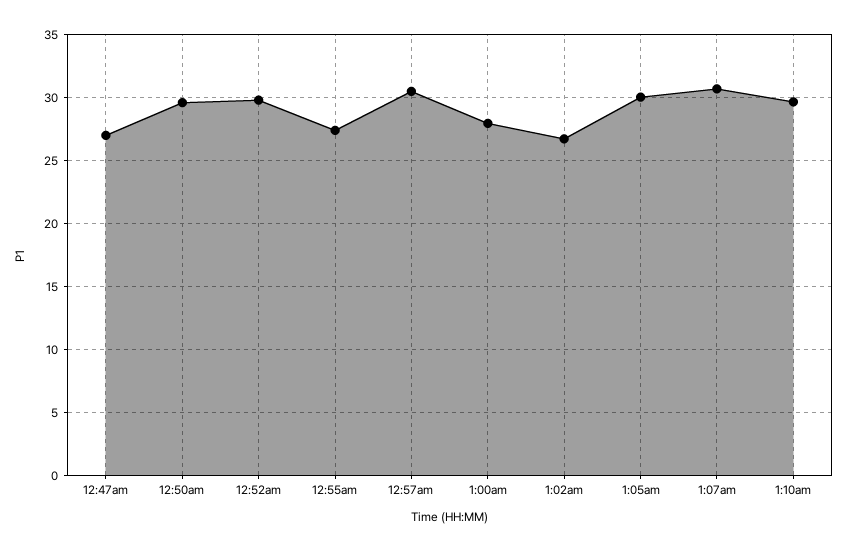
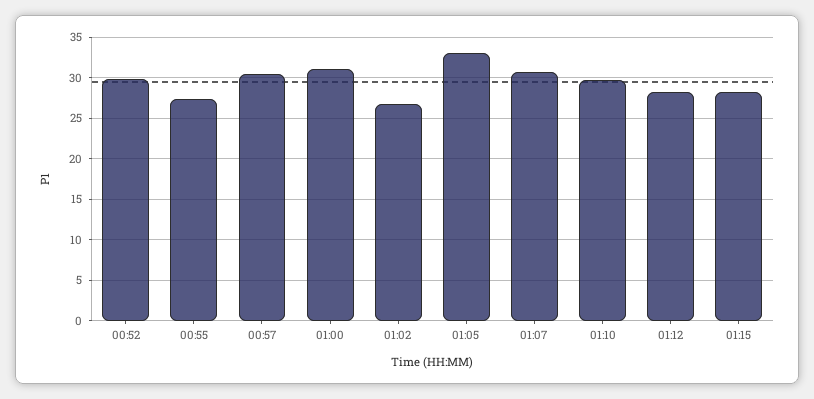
12:47am: 27 -> none
12:50am: 29.5 -> none
1:00am: 28 -> 31
1:05am: 30 -> 33
01:12: none -> 28
01:15: none -> 28

